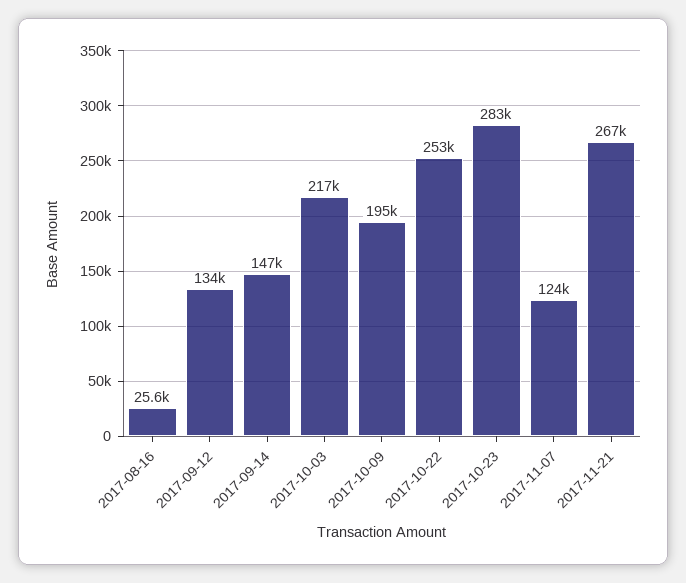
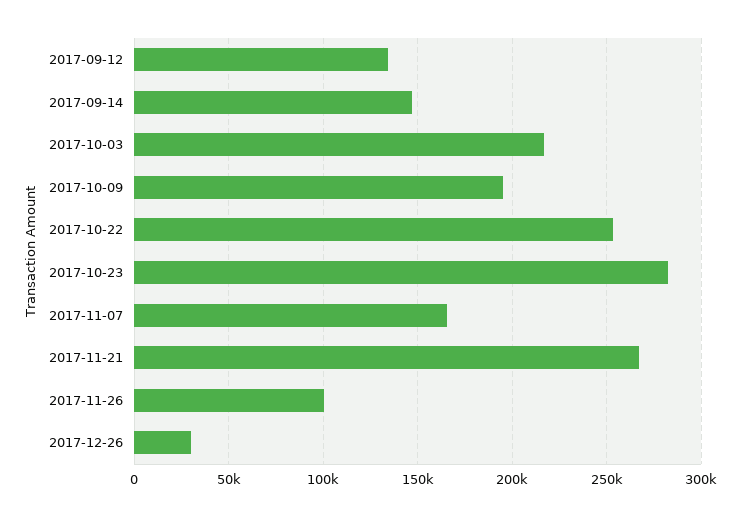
2017-08-16: 25600 -> none
2017-11-07: 124000 -> 165000
2017-11-26: none -> 100000
2017-12-26: none -> 30000

